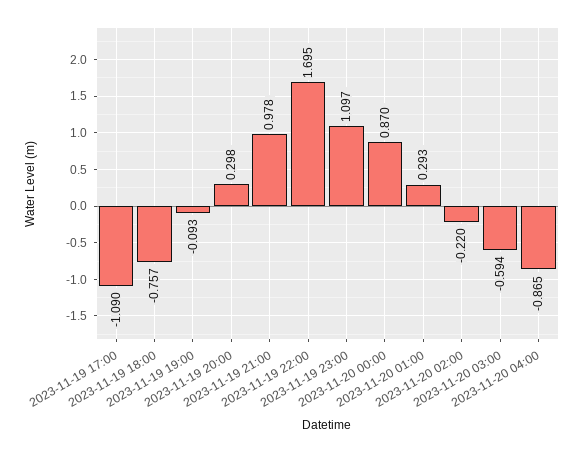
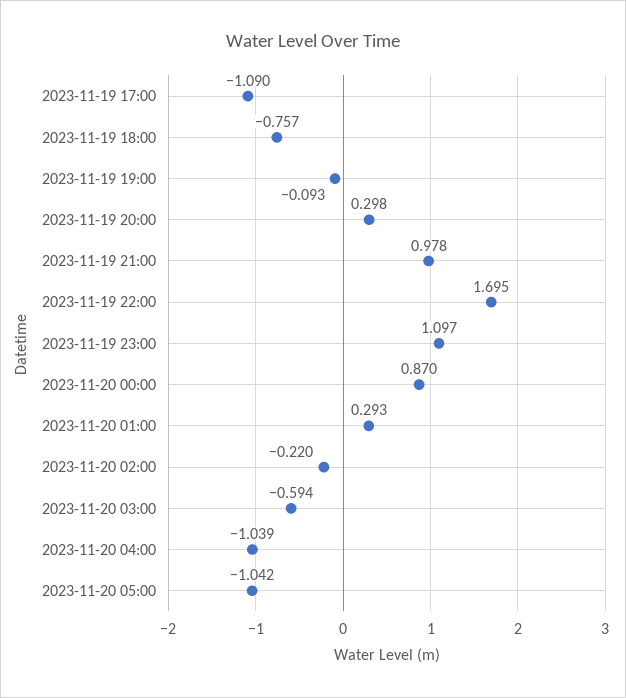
2023-11-20 04:00: -0.865 -> -1.039
2023-11-20 05:00: none -> -1.042

